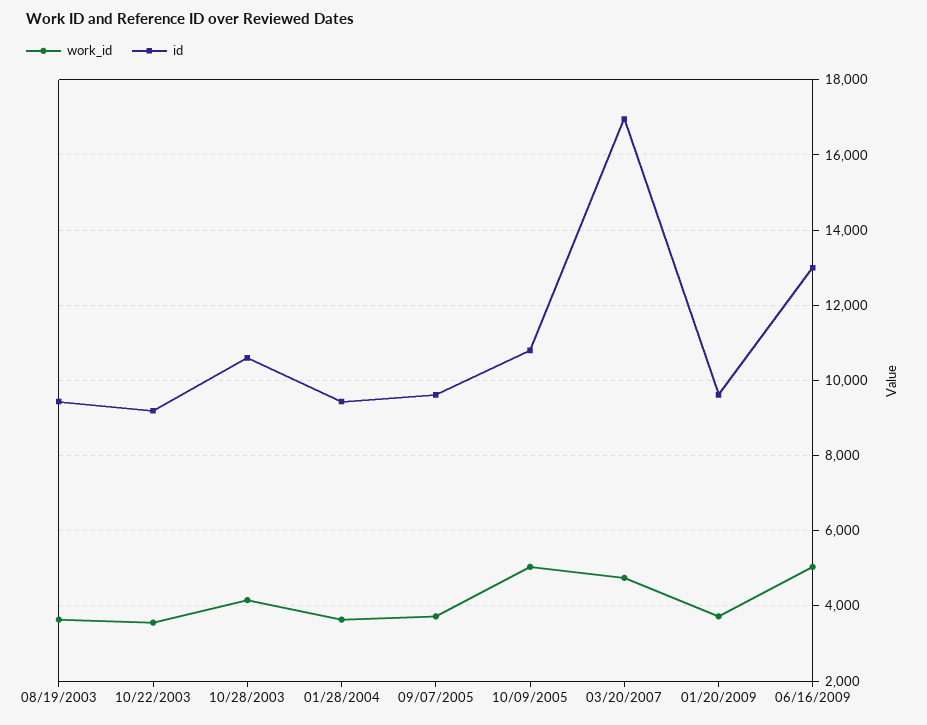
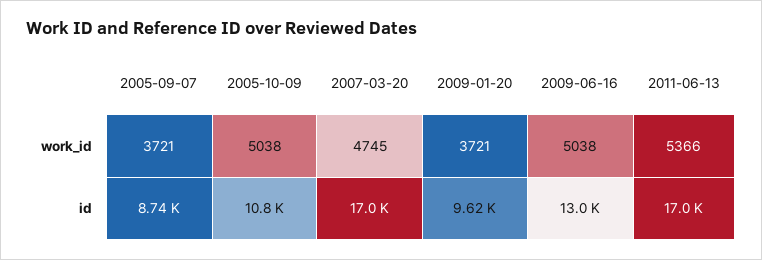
work_id, 08/19/2003: 3600 -> none
id, 08/19/2003: 9400 -> none
work_id, 10/22/2003: 3600 -> none
id, 10/22/2003: 9200 -> none
work_id, 10/28/2003: 4200 -> none
id, 10/28/2003: 10600 -> none
work_id, 01/28/2004: 3600 -> none
id, 01/28/2004: 9400 -> none
id, 09/07/2005: 9600 -> 8740
work_id, 2011-06-13: none -> 5366
id, 2011-06-13: none -> 17000

